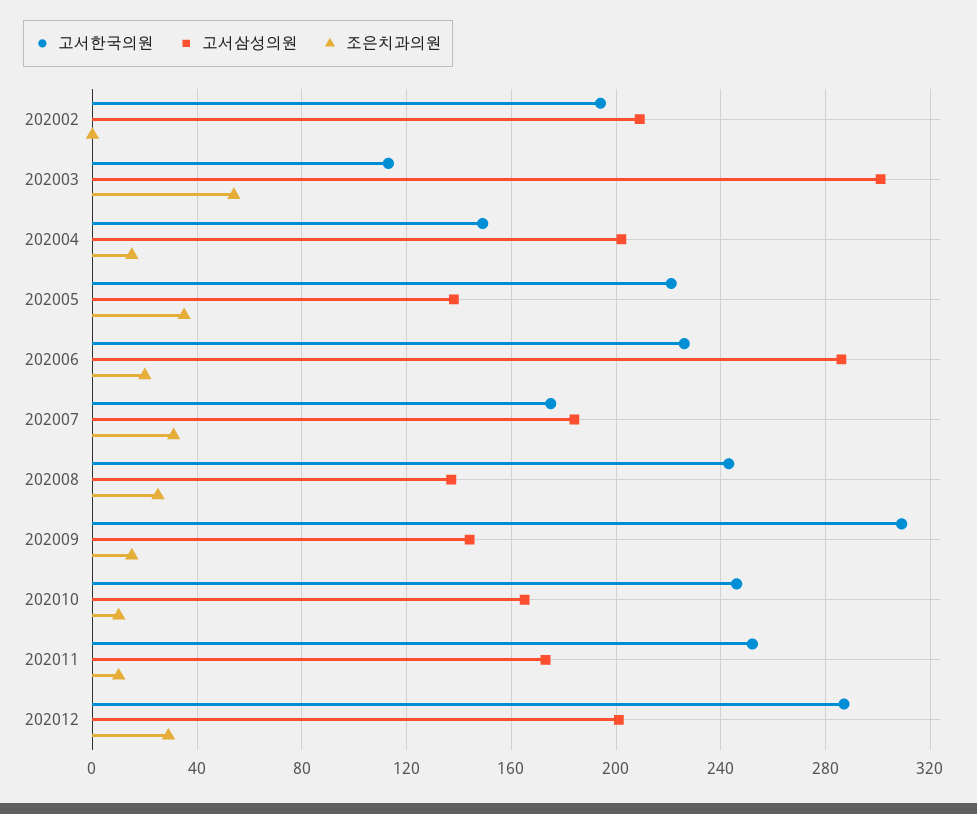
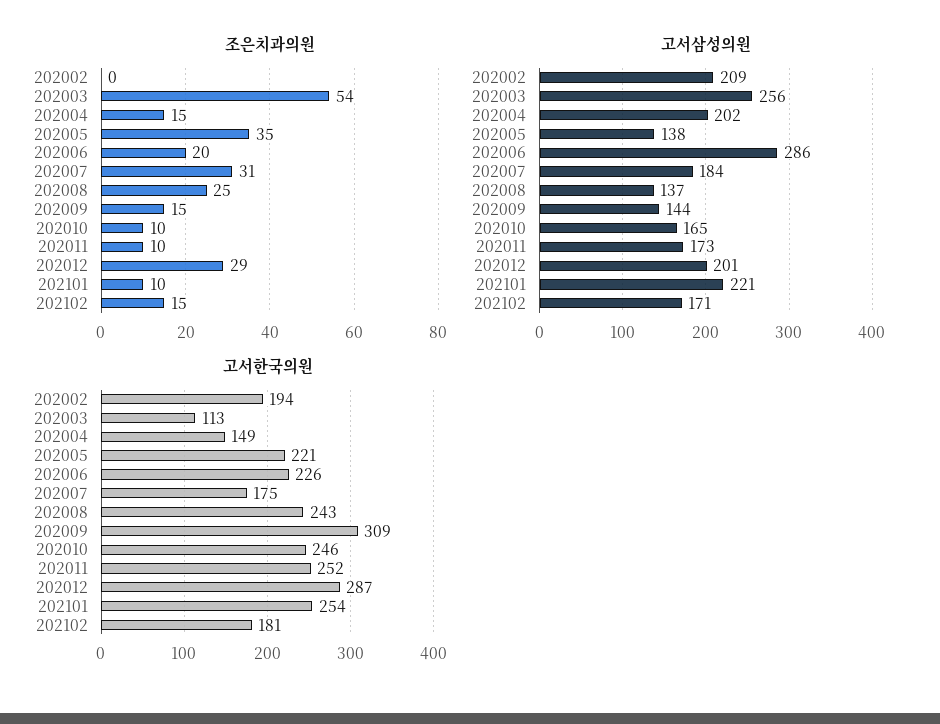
고서삼성의원, 202003: 300 -> 256
조은치과의원, 202101: none -> 10
조은치과의원, 202102: none -> 15
고서삼성의원, 202101: none -> 221
고서삼성의원, 202102: none -> 171
고서한국의원, 202101: none -> 254
고서한국의원, 202102: none -> 181

